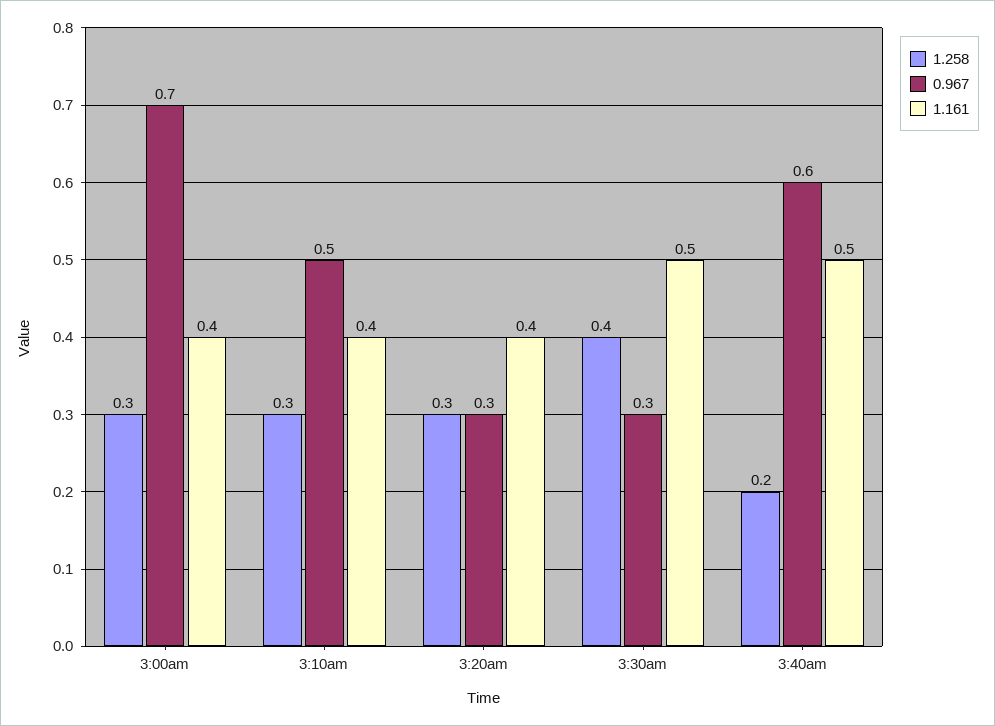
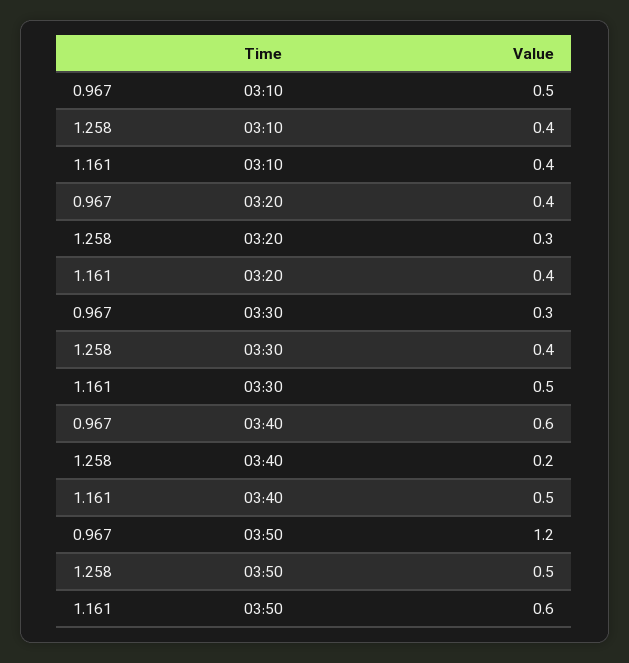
1.258, 3:00am: 0.3 -> none
0.967, 3:00am: 0.7 -> none
1.161, 3:00am: 0.4 -> none
1.258, 3:10am: 0.3 -> 0.4
0.967, 3:20am: 0.3 -> 0.4
0.967, 03:50: none -> 1.2
1.258, 03:50: none -> 0.5
1.161, 03:50: none -> 0.6

